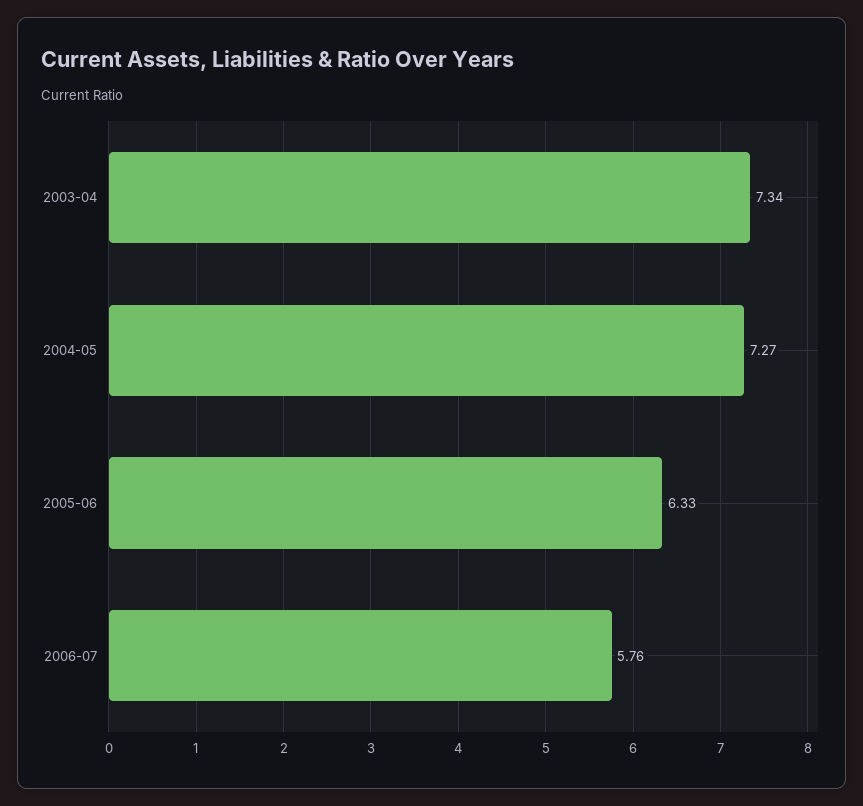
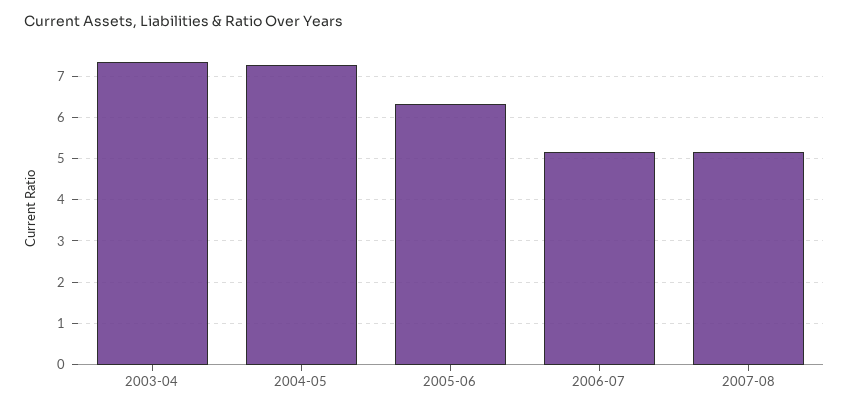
2006-07: 5.76 -> 5.2
2007-08: none -> 5.2

